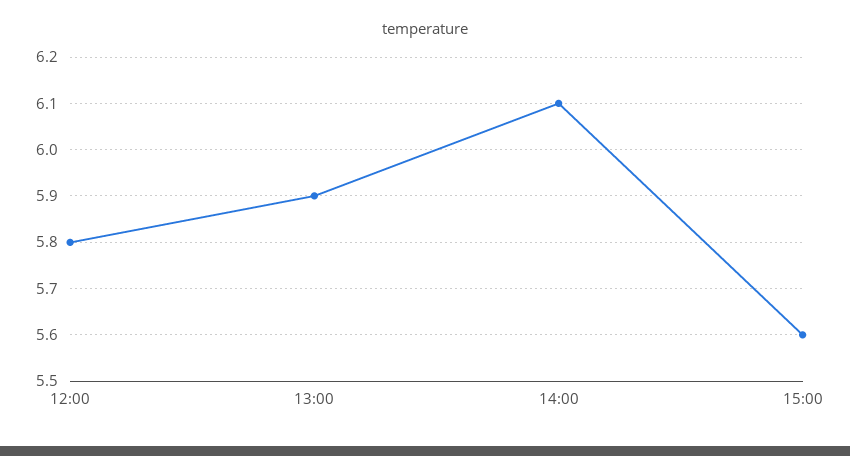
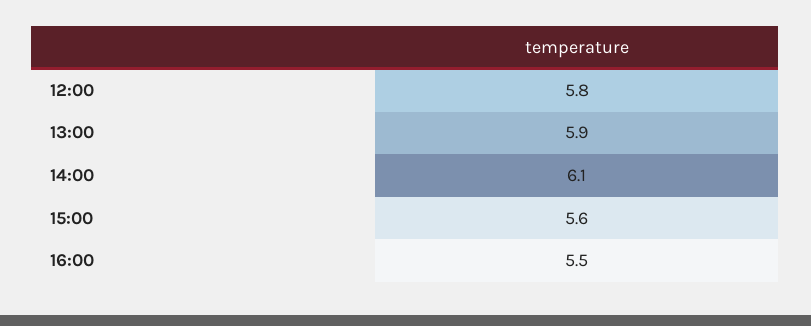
16:00: none -> 5.5

